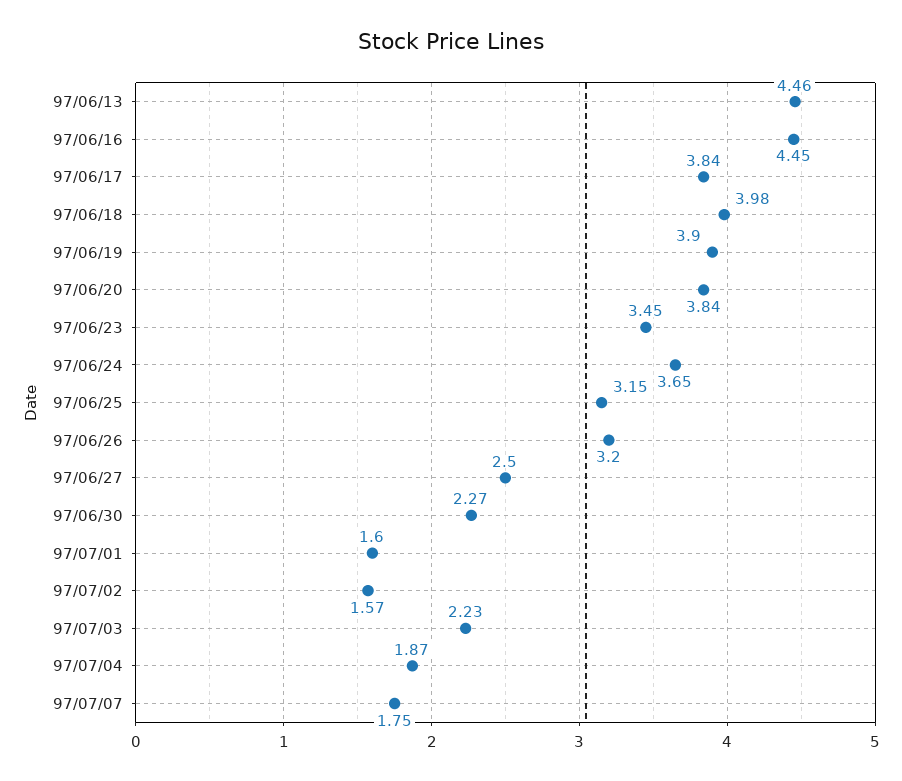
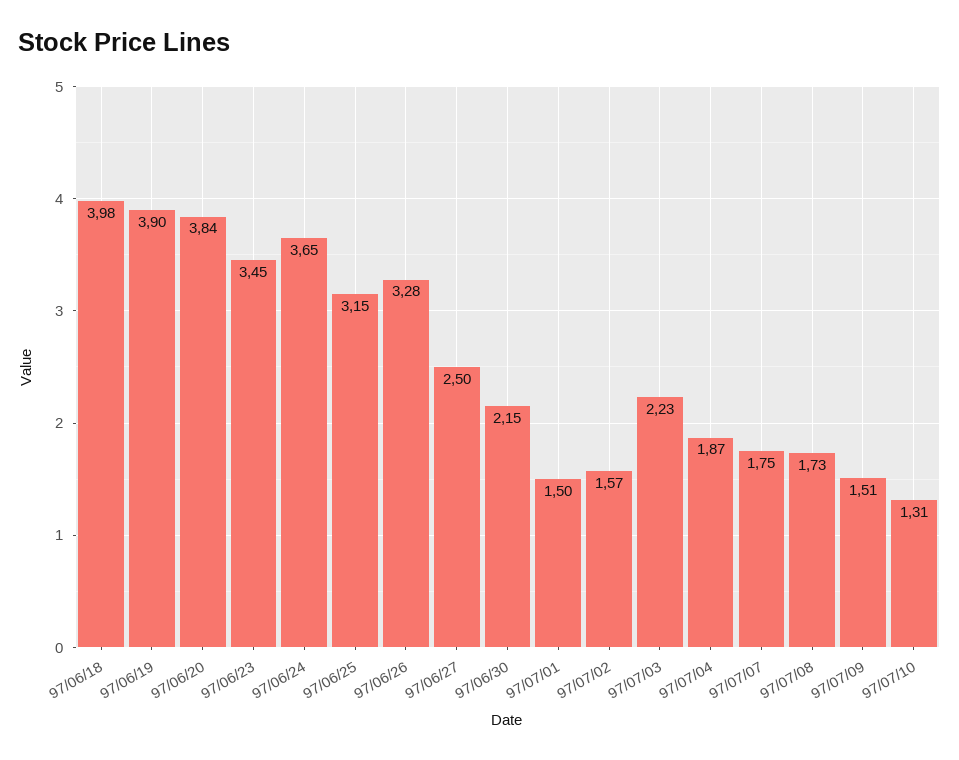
97/06/13: 4.46 -> none
97/06/16: 4.45 -> none
97/06/17: 3.84 -> none
97/06/26: 3.2 -> 3.28
97/06/30: 2.27 -> 2.15
97/07/01: 1.6 -> 1.5
97/07/08: none -> 1.73
97/07/09: none -> 1.51
97/07/10: none -> 1.31

